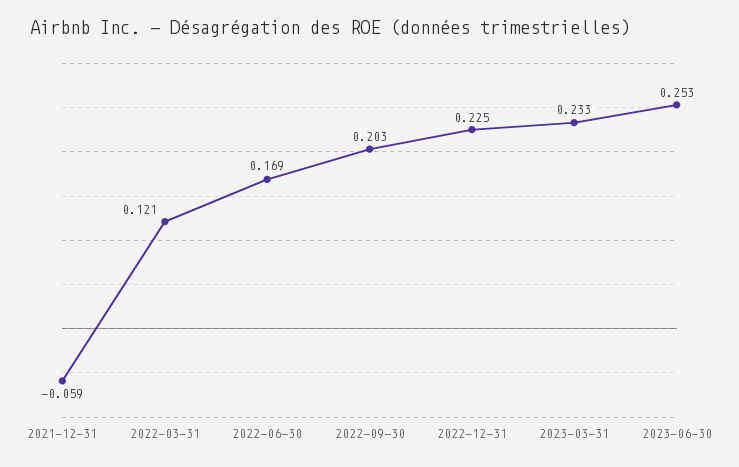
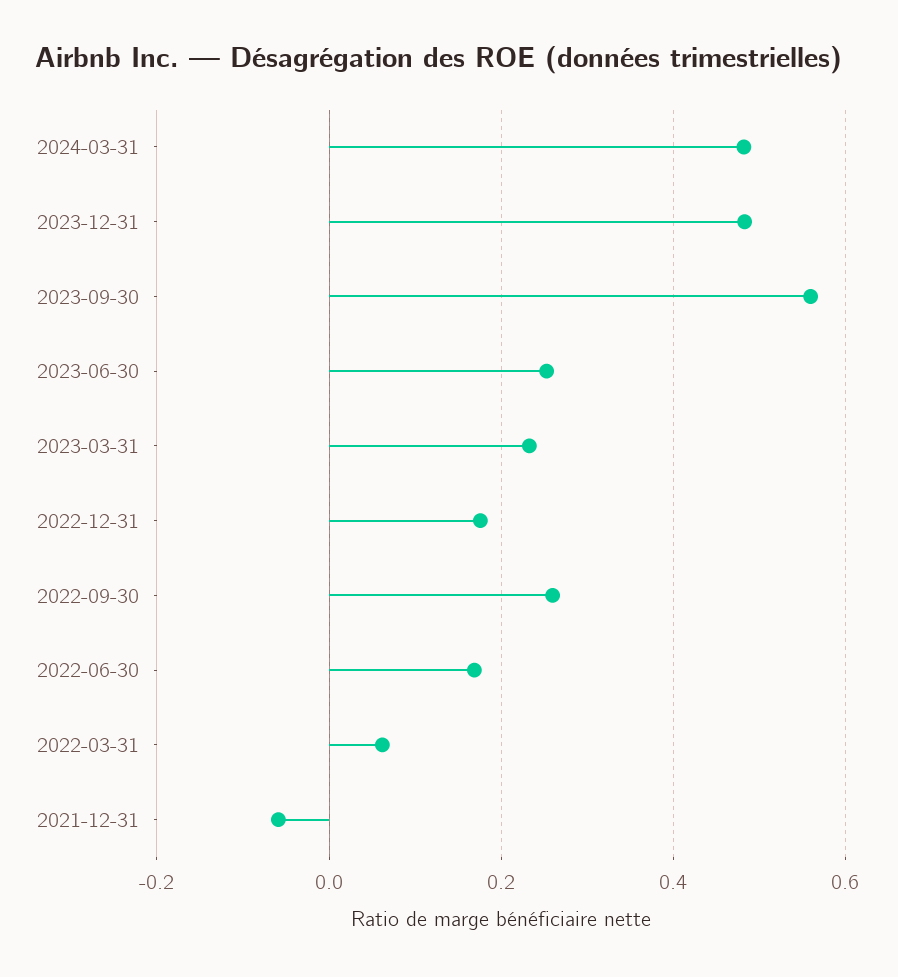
2022-03-31: 0.121 -> 0.06
2022-09-30: 0.203 -> 0.26
2022-12-31: 0.225 -> 0.18
2024-03-31: none -> 0.48
2023-12-31: none -> 0.48
2023-09-30: none -> 0.56

